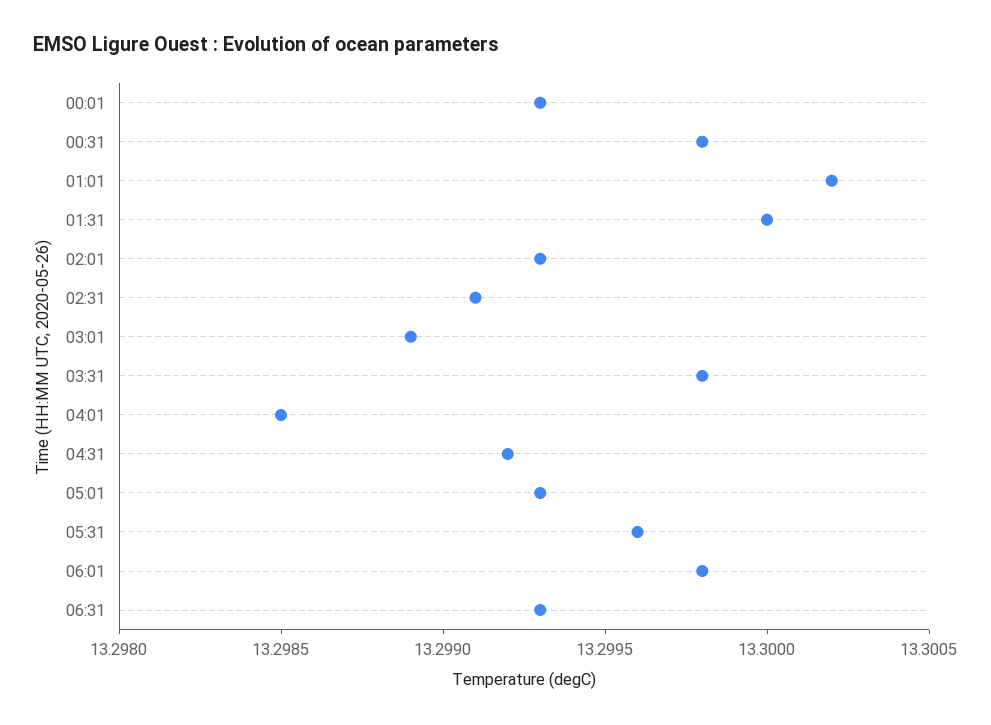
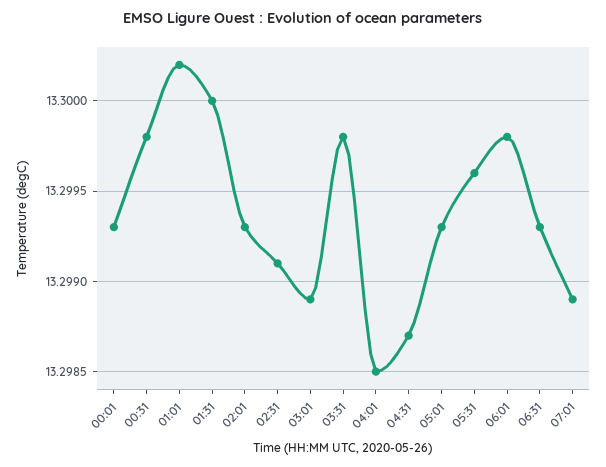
04:31: 13.2992 -> 13.2987
07:01: none -> 13.2989

